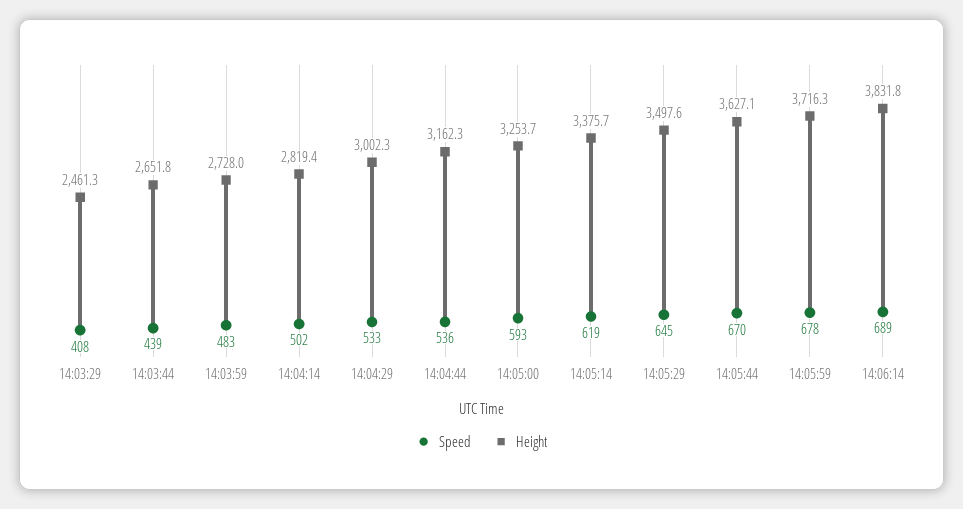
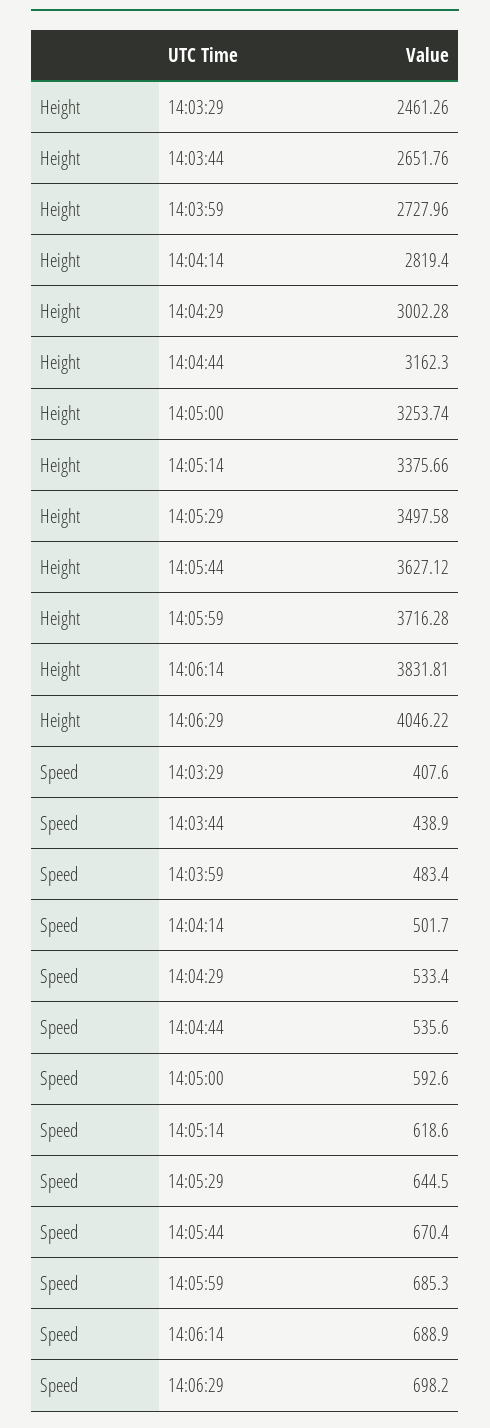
Speed, 14:05:59: 678 -> 685.3
Height, 14:06:29: none -> 4046.22
Speed, 14:06:29: none -> 698.2

